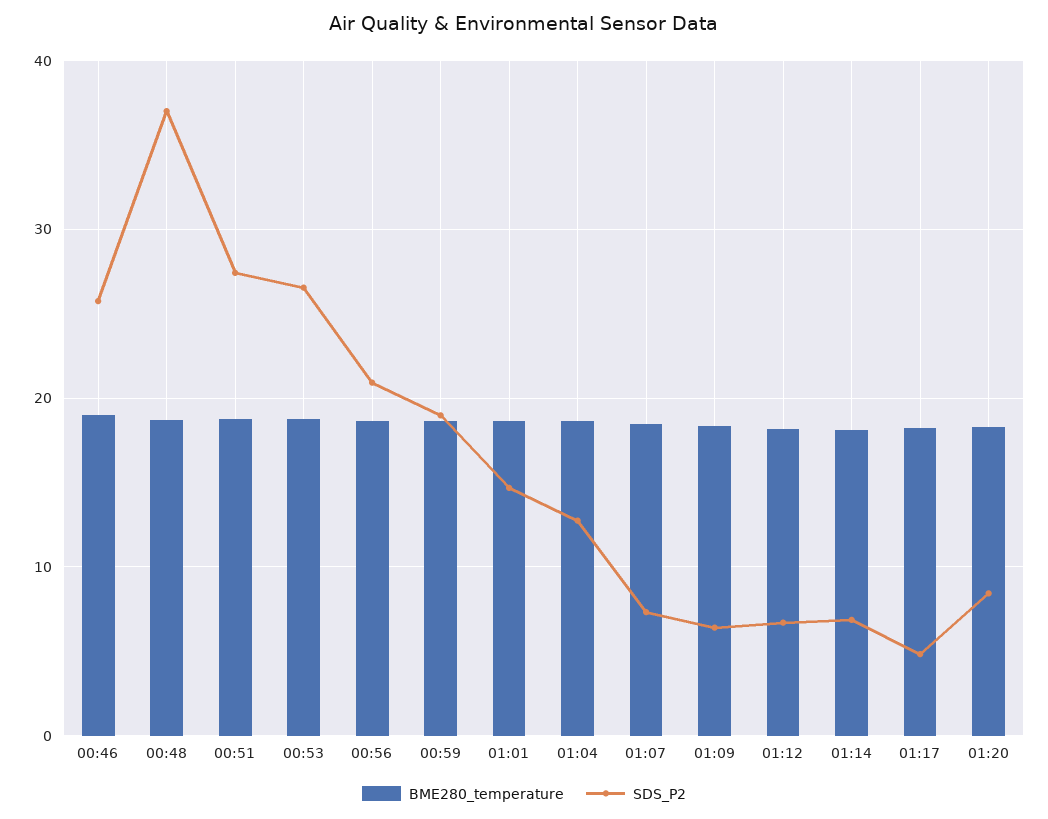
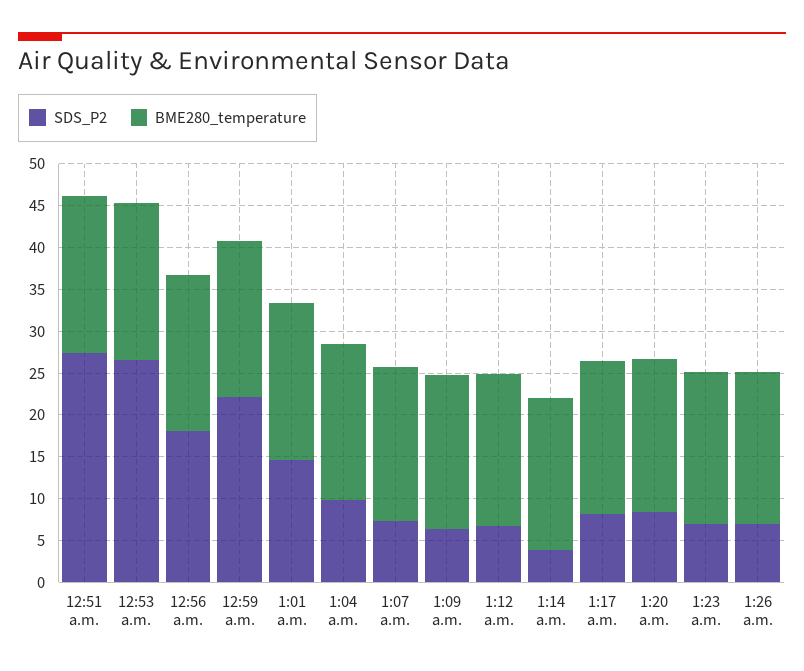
BME280_temperature, 00:46: 19 -> none
SDS_P2, 00:46: 26 -> none
BME280_temperature, 00:48: 19 -> none
SDS_P2, 00:48: 37 -> none
SDS_P2, 00:56: 21 -> 18
SDS_P2, 00:59: 19 -> 22
SDS_P2, 01:04: 13 -> 10
SDS_P2, 01:14: 7 -> 4
SDS_P2, 01:17: 5 -> 8
SDS_P2, 1:23 a.m.: none -> 7
BME280_temperature, 1:23 a.m.: none -> 18
SDS_P2, 1:26 a.m.: none -> 7
BME280_temperature, 1:26 a.m.: none -> 18

